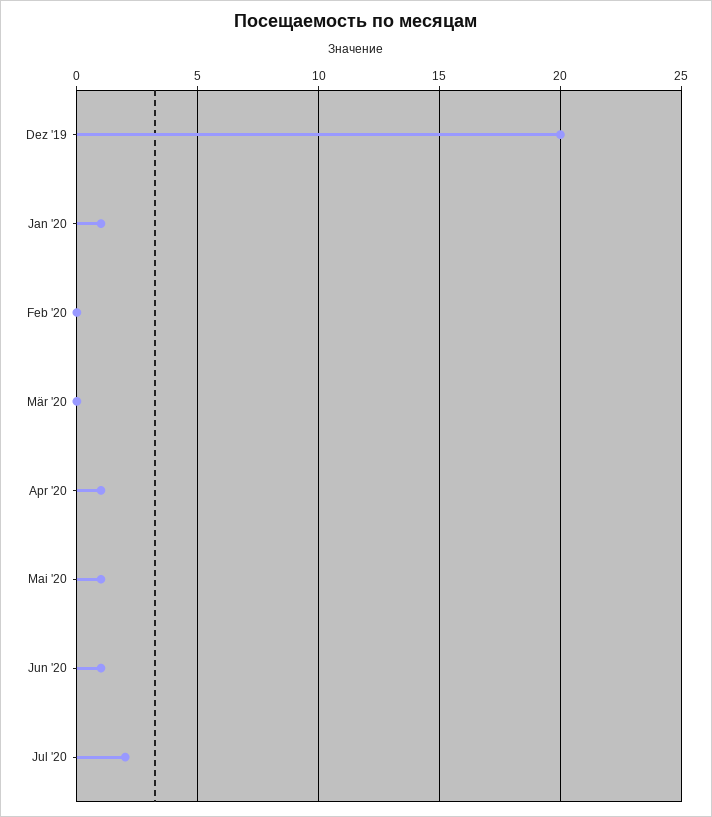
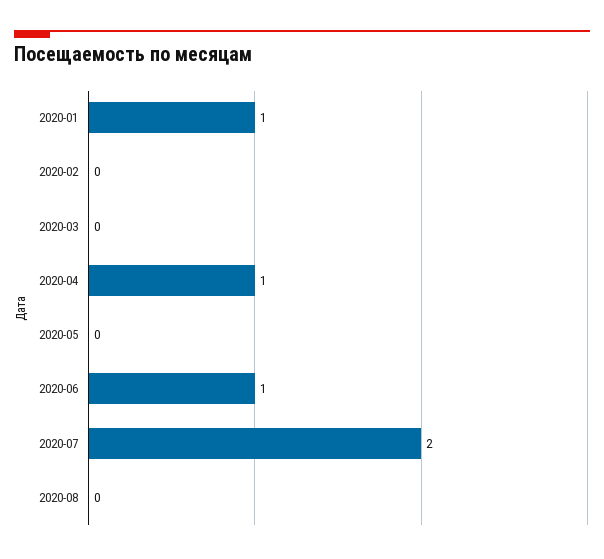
Dez '19: 20 -> none
Mai '20: 1 -> 0
2020-08: none -> 0

